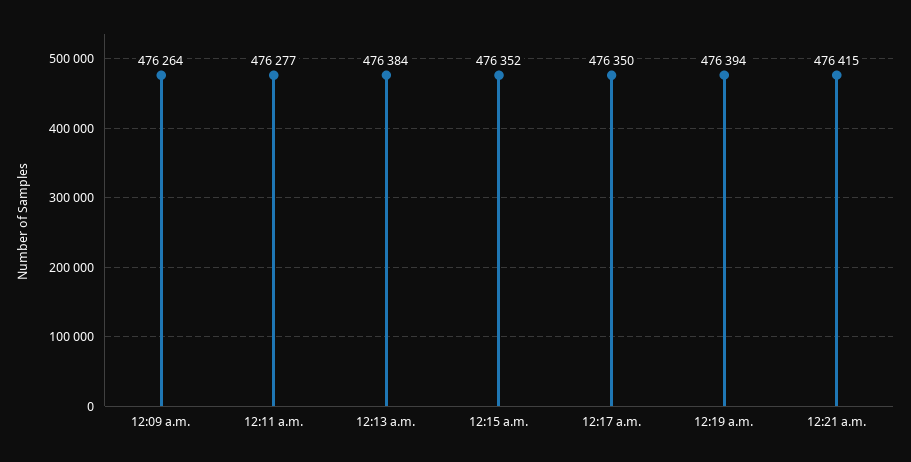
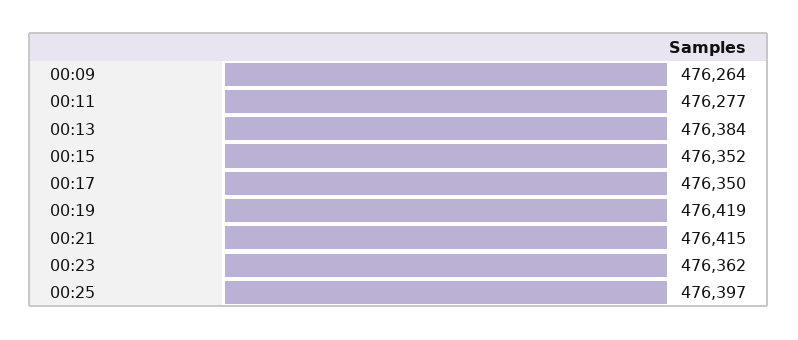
12:19 a.m.: 476394 -> 476419
00:23: none -> 476362
00:25: none -> 476397

